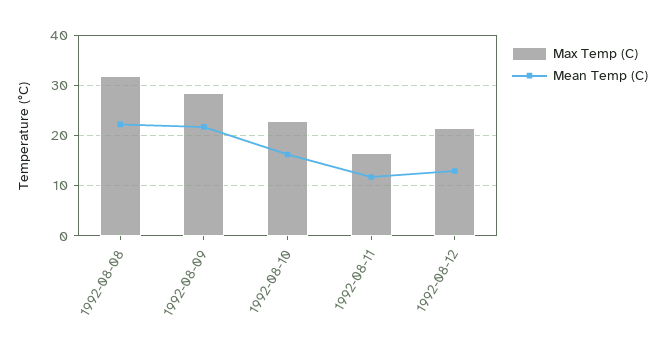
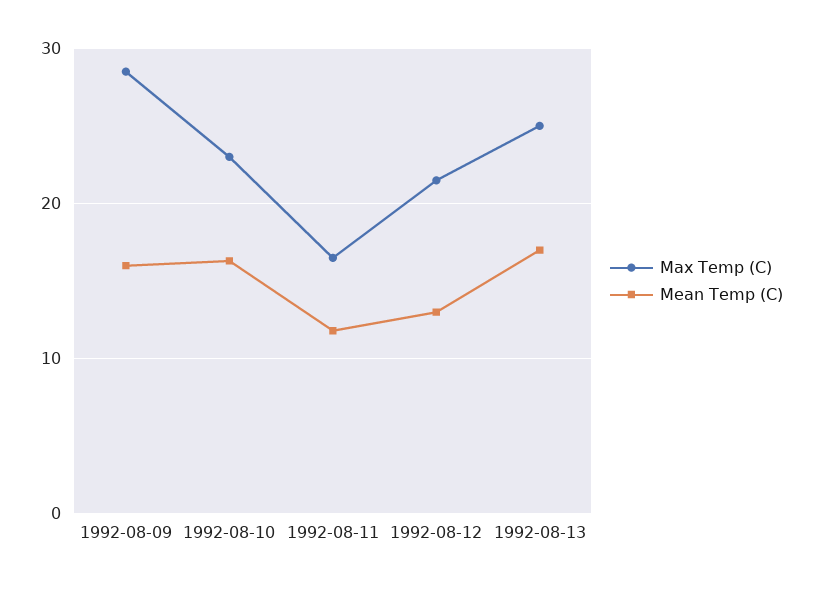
Max Temp (C), 1992-08-08: 32 -> none
Mean Temp (C), 1992-08-08: 22 -> none
Mean Temp (C), 1992-08-09: 22 -> 16
Max Temp (C), 1992-08-13: none -> 25
Mean Temp (C), 1992-08-13: none -> 17

